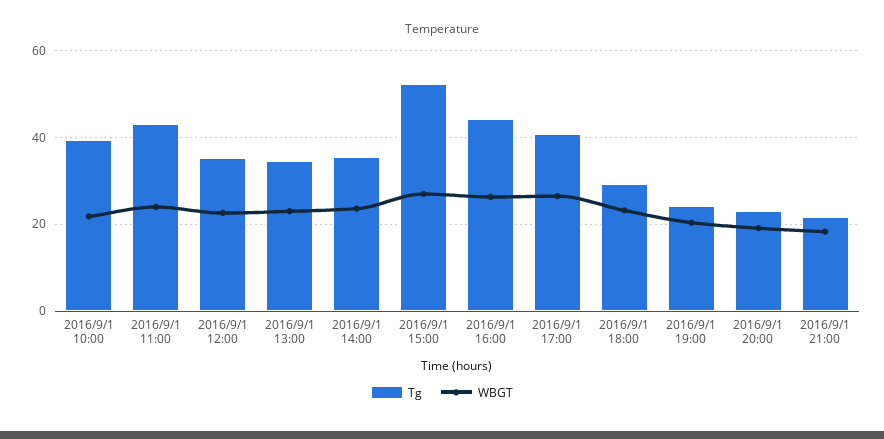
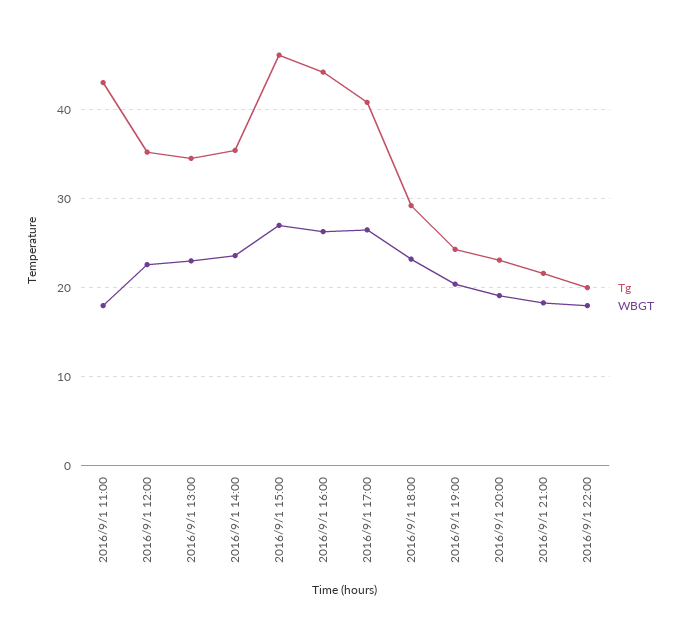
Tg, 2016/9/1 10:00: 40 -> none
WBGT, 2016/9/1 10:00: 22 -> none
WBGT, 2016/9/1 11:00: 24 -> 18
Tg, 2016/9/1 15:00: 52 -> 46
Tg, 2016/9/1 22:00: none -> 20
WBGT, 2016/9/1 22:00: none -> 18

